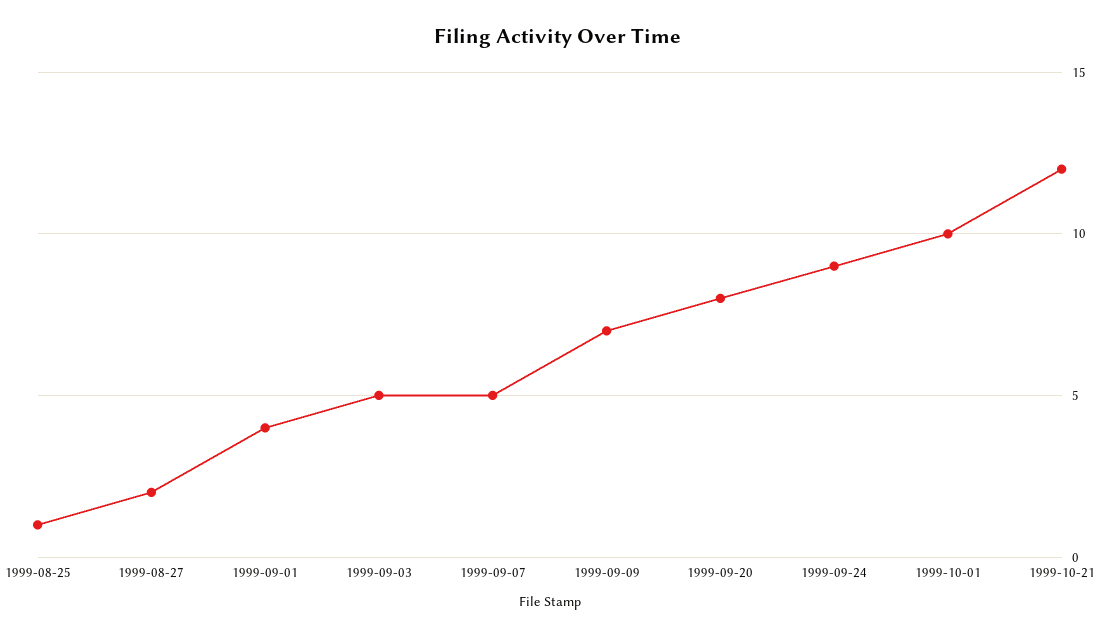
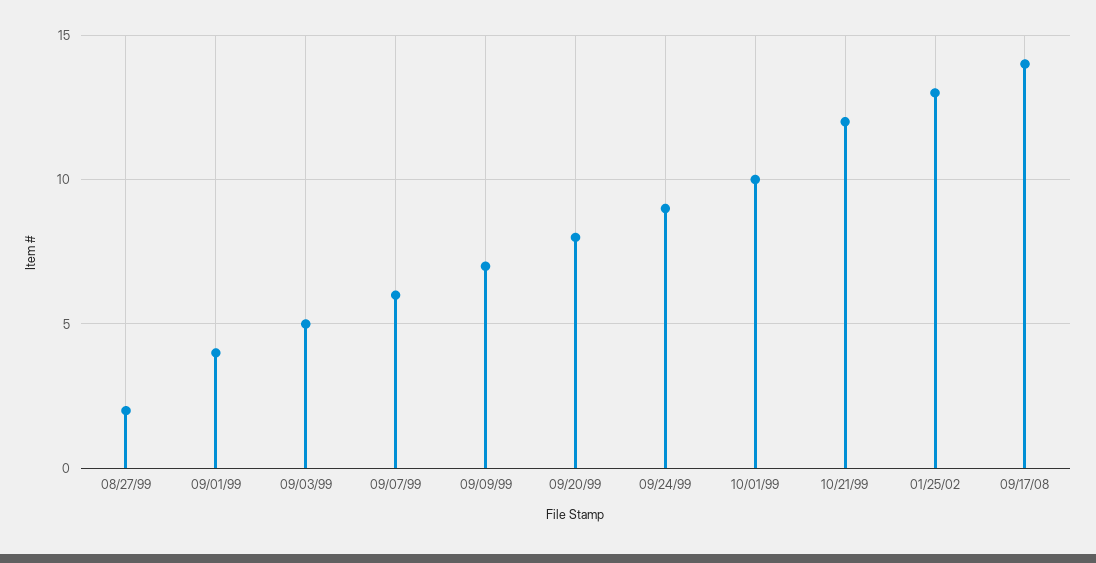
1999-08-25: 1 -> none
1999-09-07: 5 -> 6
01/25/02: none -> 13
09/17/08: none -> 14

